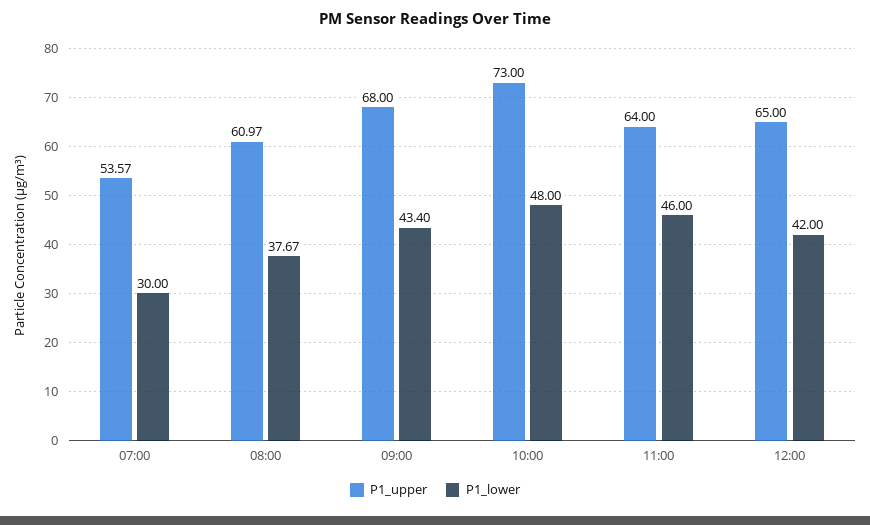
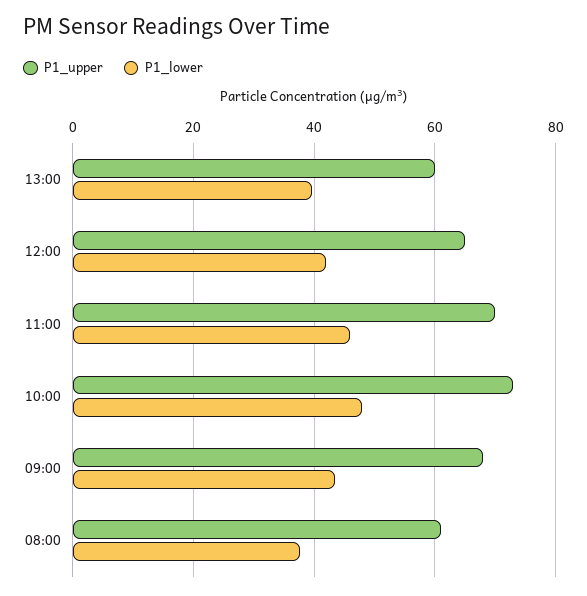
P1_upper, 07:00: 53.57 -> none
P1_lower, 07:00: 30 -> none
P1_upper, 11:00: 64 -> 70
P1_upper, 13:00: none -> 60
P1_lower, 13:00: none -> 40

